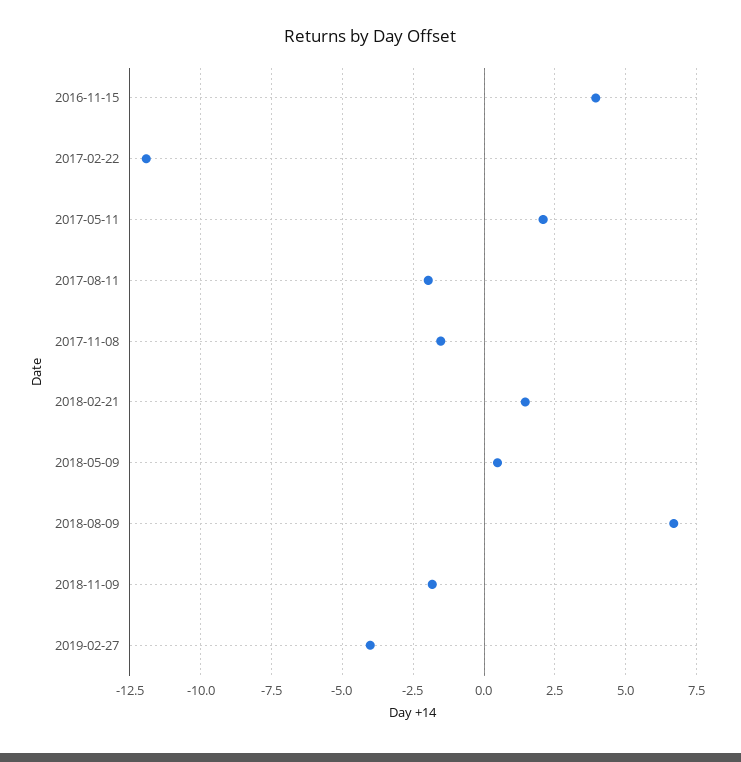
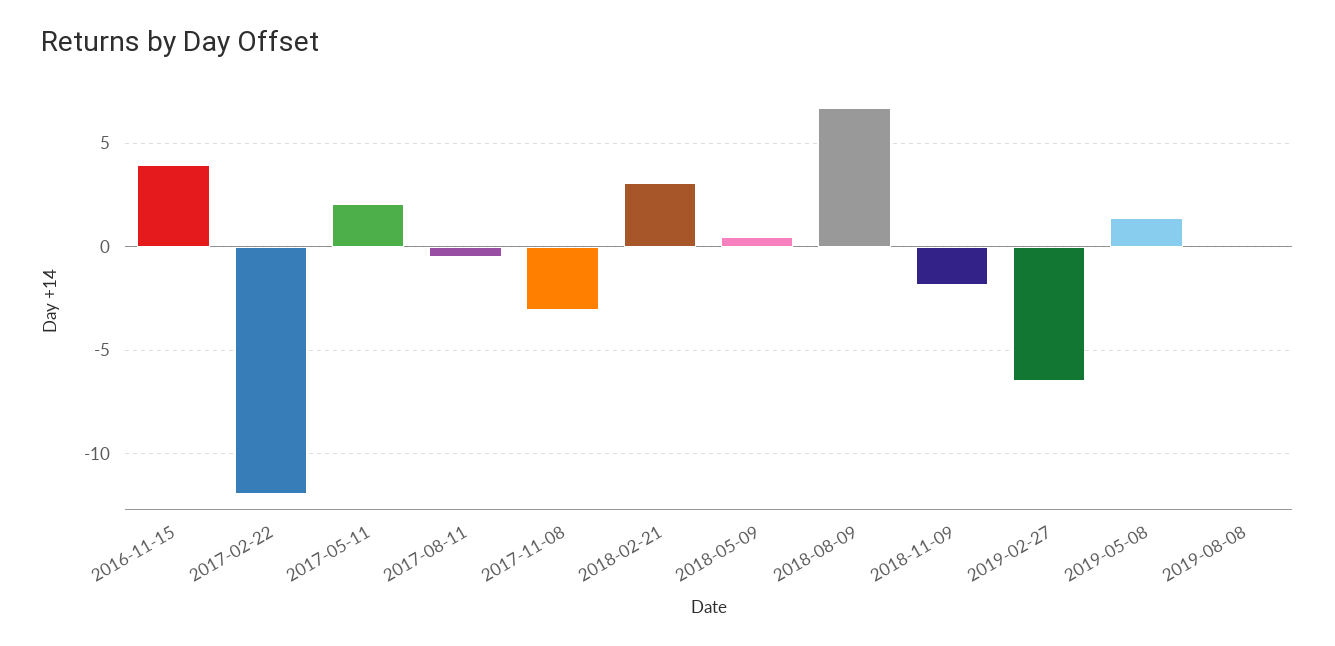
2017-08-11: -2 -> -0.5
2017-11-08: -1.5 -> -3
2018-02-21: 1.5 -> 3
2019-02-27: -4 -> -6.5
2019-05-08: none -> 1.5
2019-08-08: none -> 0

